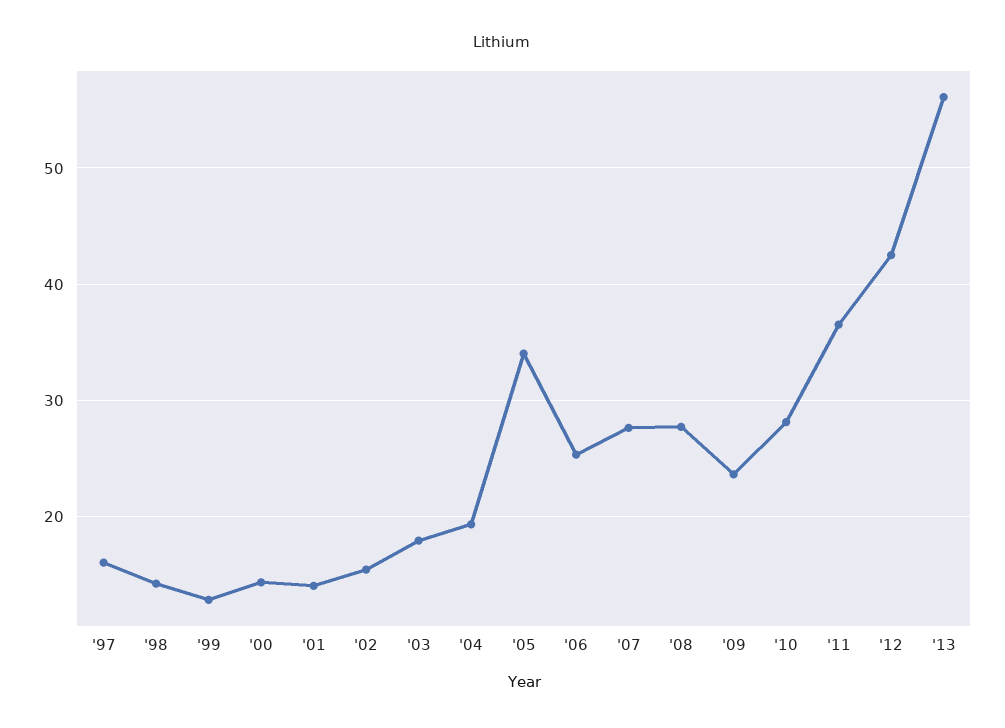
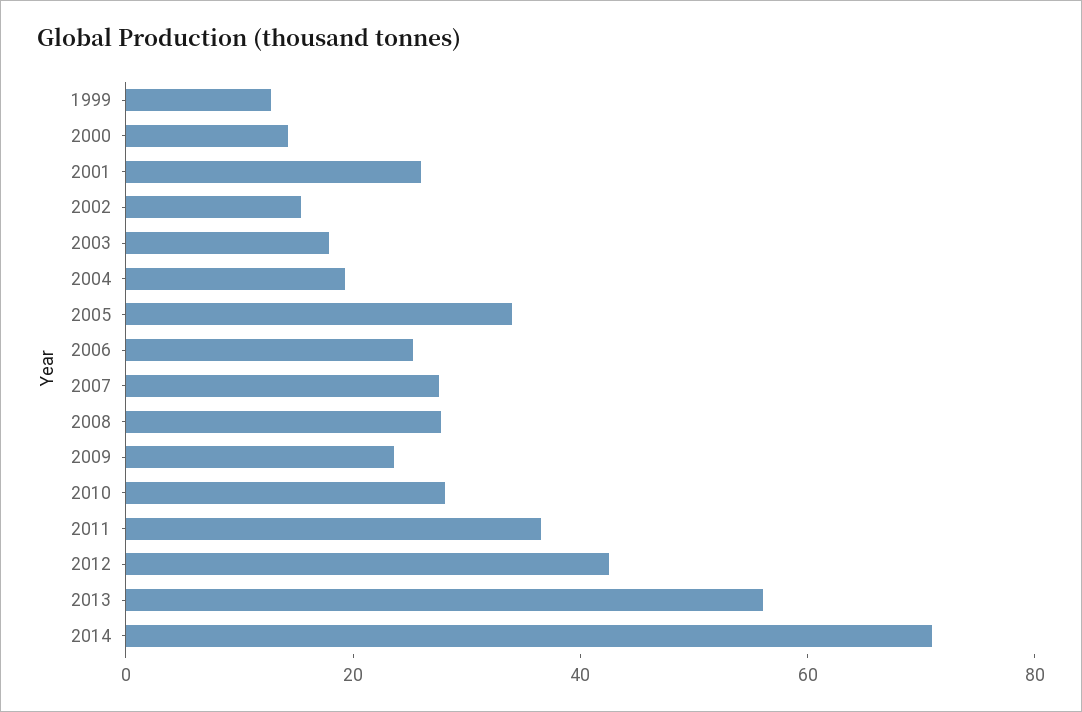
'97: 16 -> none
'98: 14 -> none
'01: 14 -> 25
2014: none -> 70

